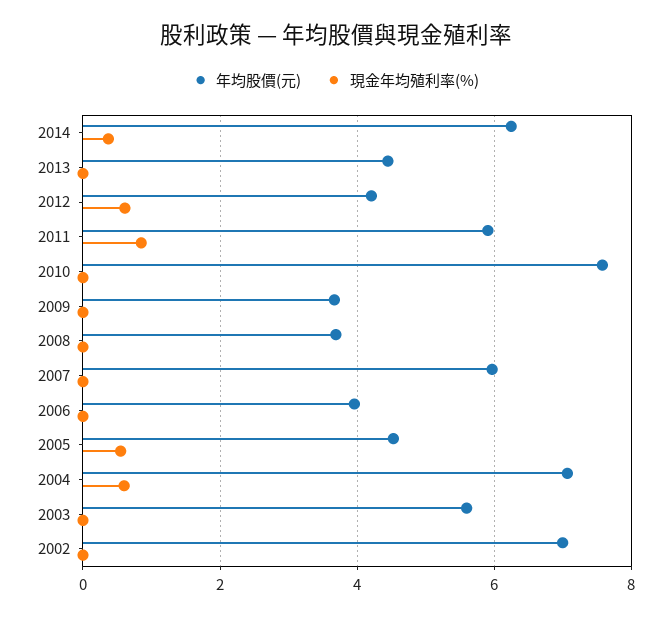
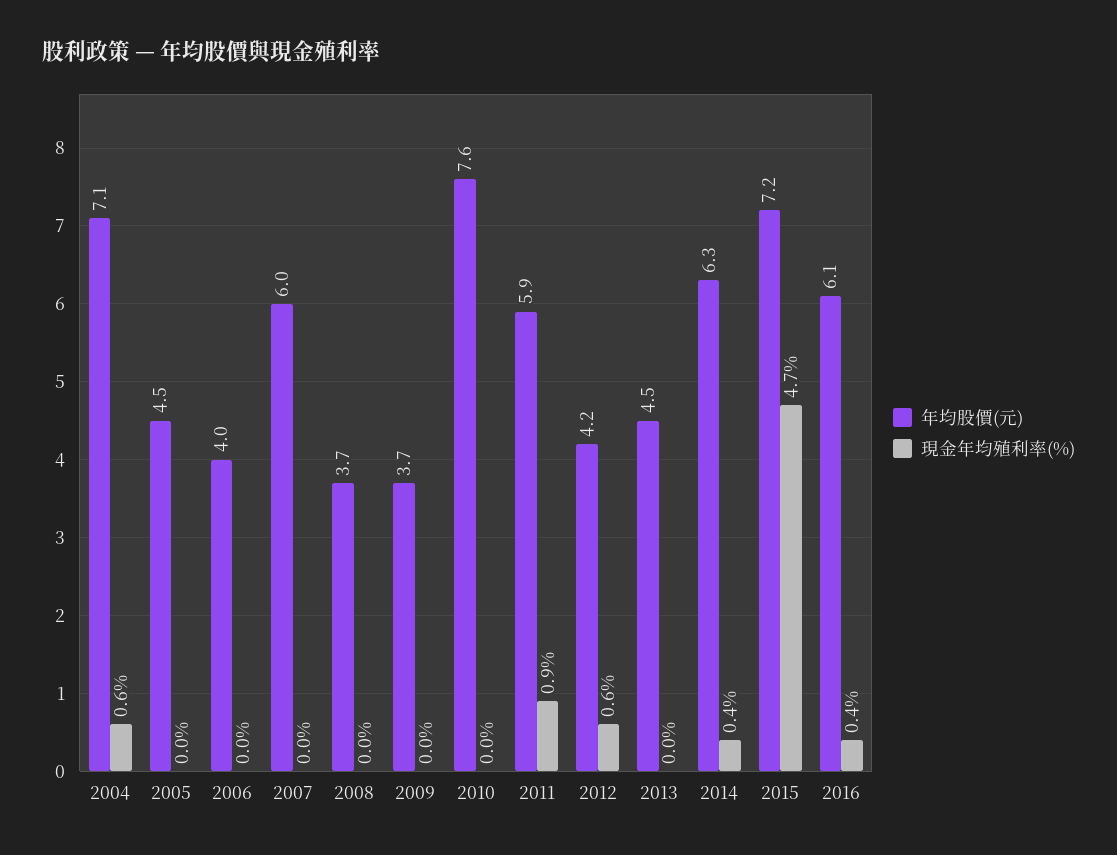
現金年均殖利率(%), 2005: 0.6 -> 0
年均股價(元), 2003: 5.6 -> none
現金年均殖利率(%), 2003: 0 -> none
年均股價(元), 2002: 7 -> none
現金年均殖利率(%), 2002: 0 -> none
年均股價(元), 2015: none -> 7.2
現金年均殖利率(%), 2015: none -> 4.7
年均股價(元), 2016: none -> 6.1
現金年均殖利率(%), 2016: none -> 0.4

